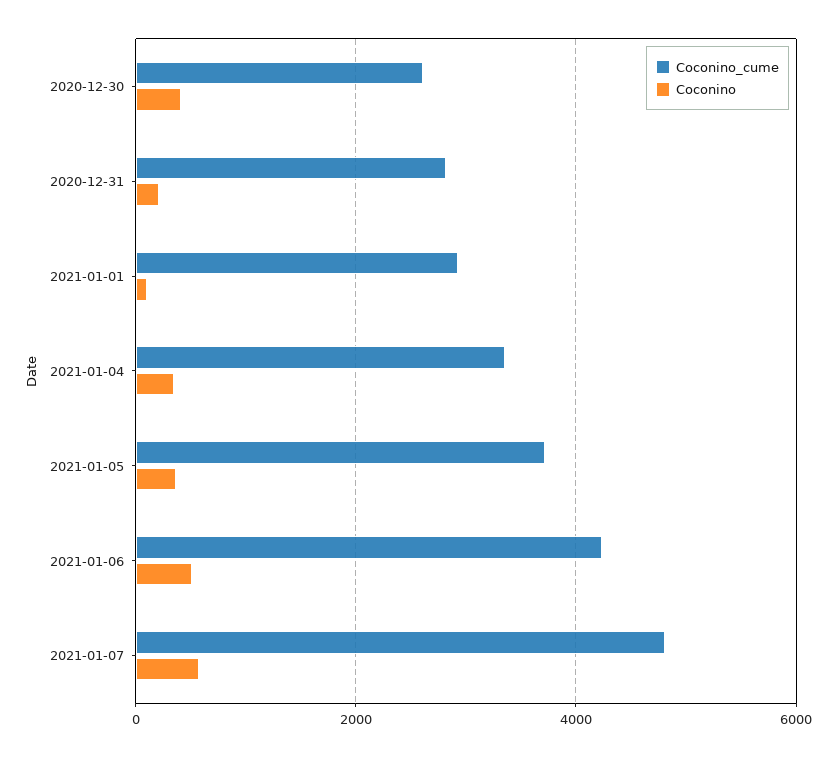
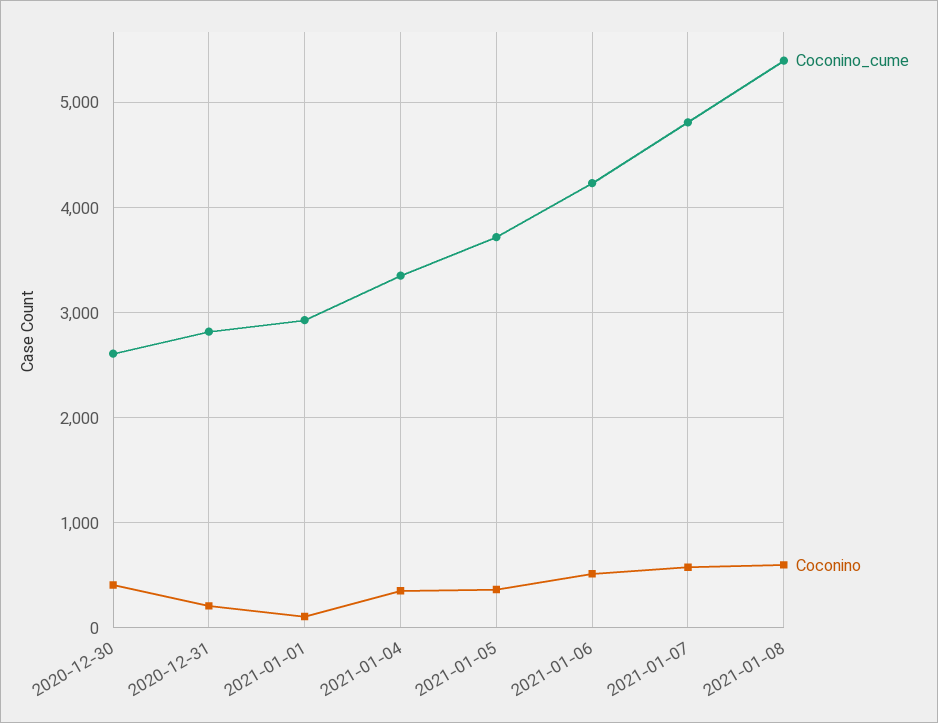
Coconino_cume, 2021-01-08: none -> 5400
Coconino, 2021-01-08: none -> 600

